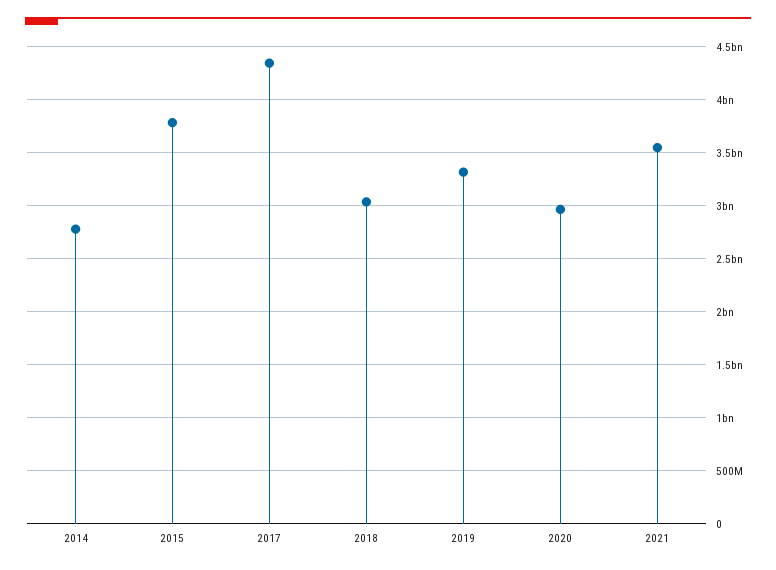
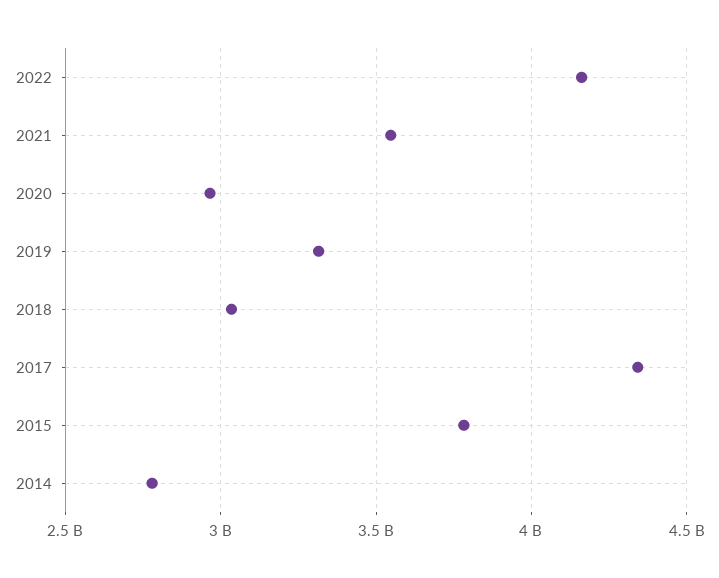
2022: none -> 4150000000

